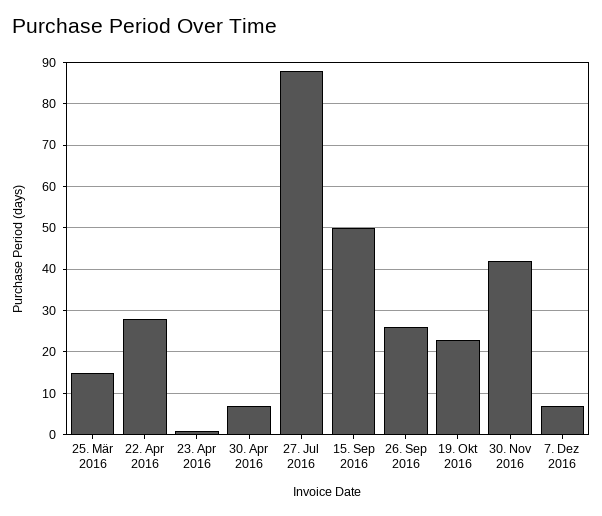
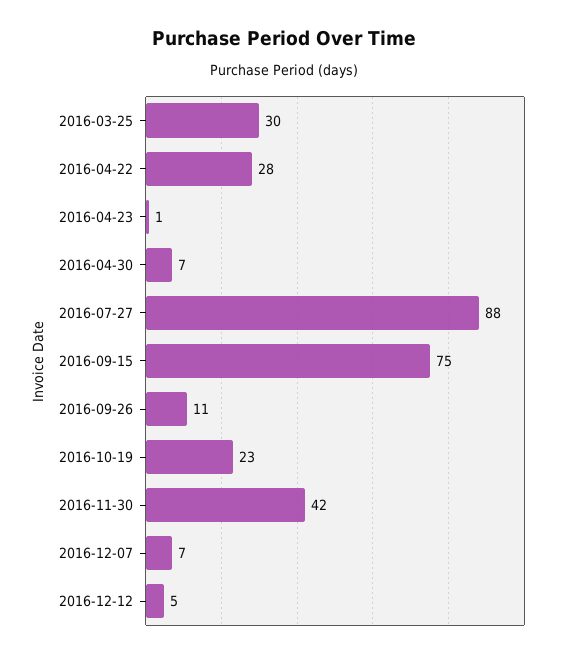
25. Mär 2016: 15 -> 30
15. Sep 2016: 50 -> 75
26. Sep 2016: 25 -> 11
2016-12-12: none -> 5

